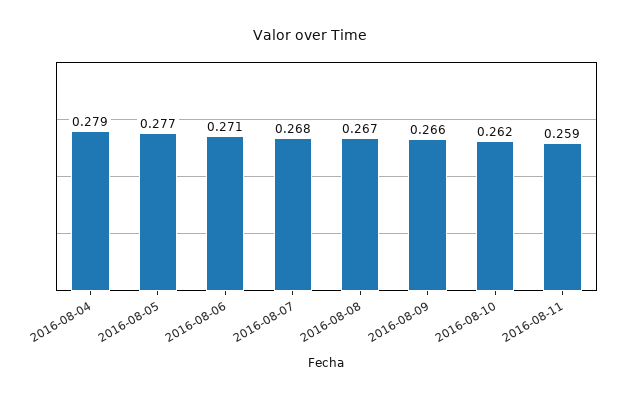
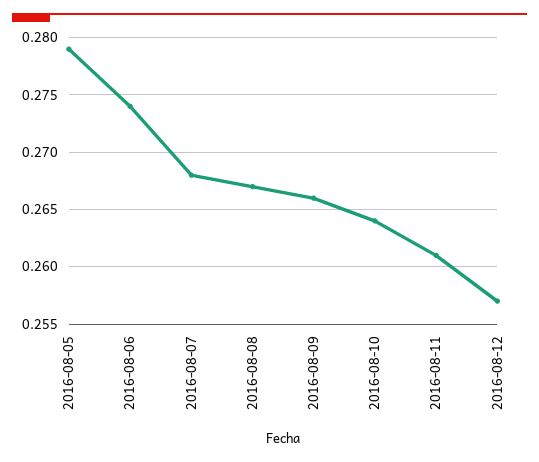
2016-08-04: 0.279 -> none
2016-08-05: 0.277 -> 0.279
2016-08-06: 0.271 -> 0.274
2016-08-10: 0.262 -> 0.264
2016-08-11: 0.259 -> 0.261
2016-08-12: none -> 0.257

